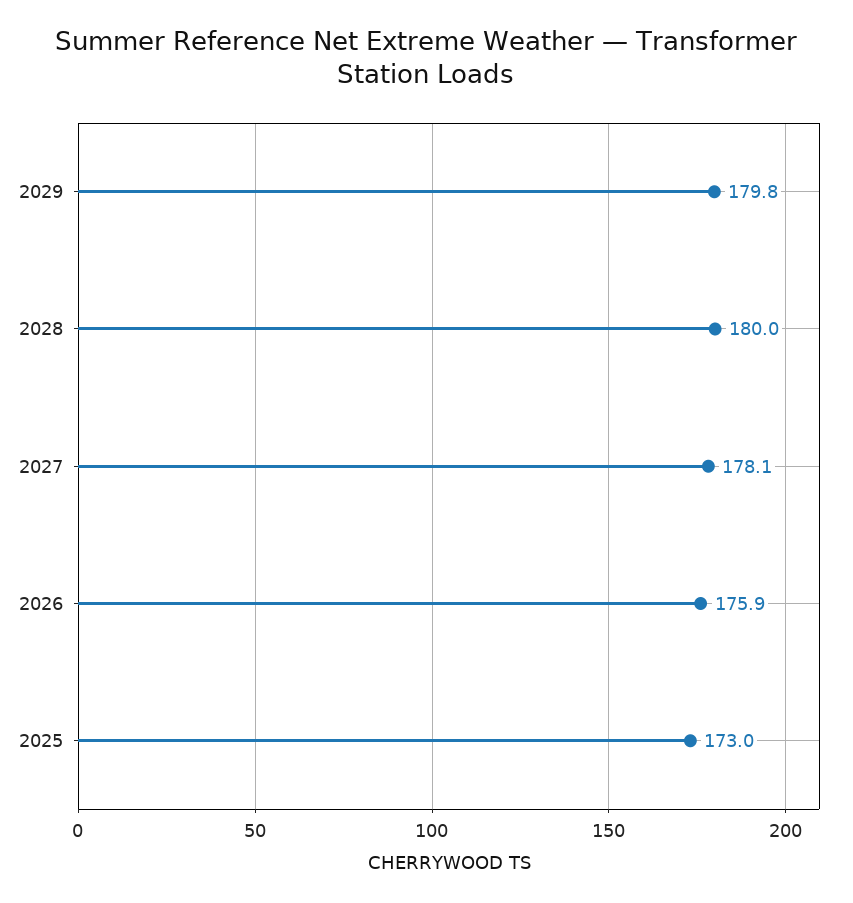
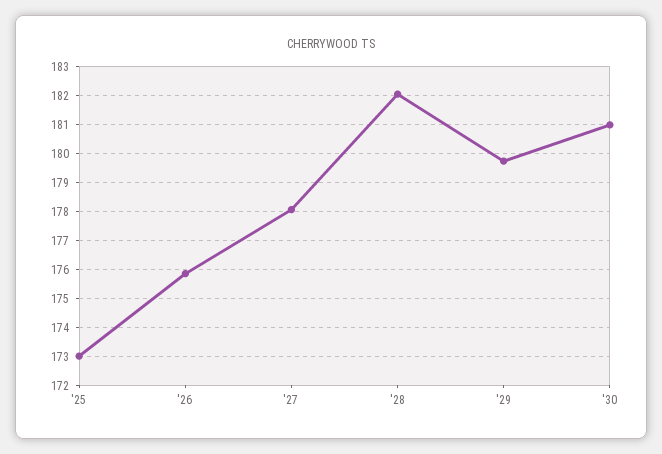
2028: 180 -> 182
'30: none -> 181

